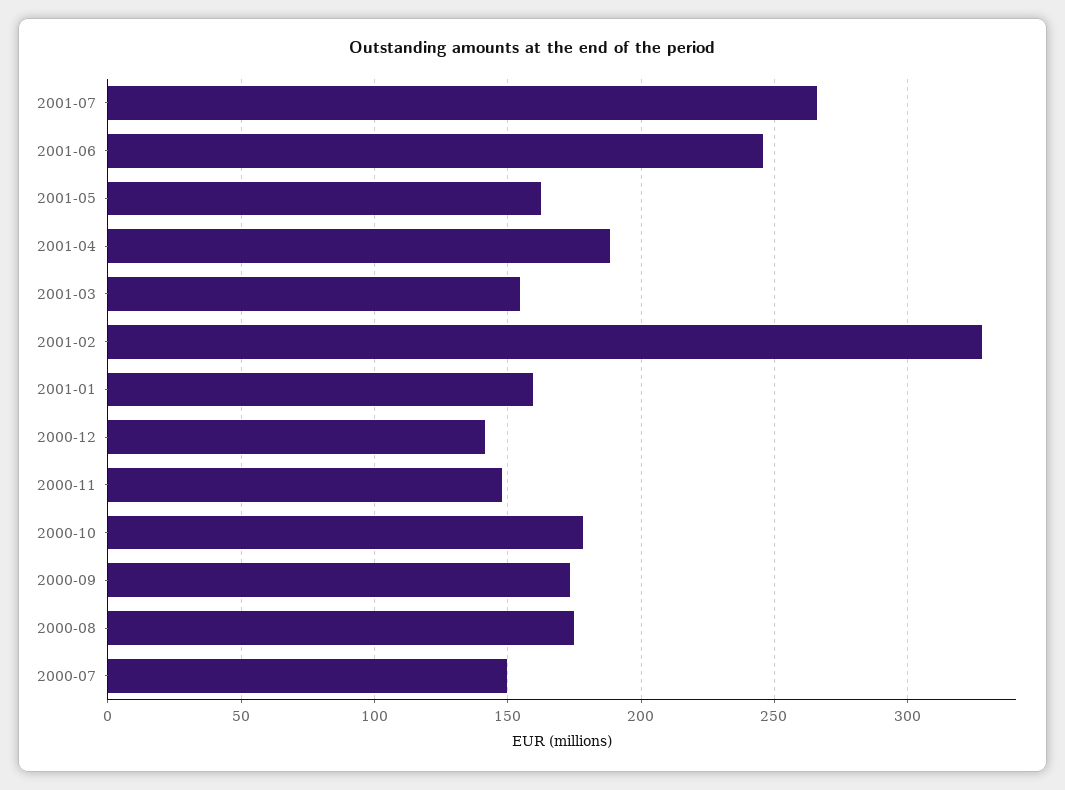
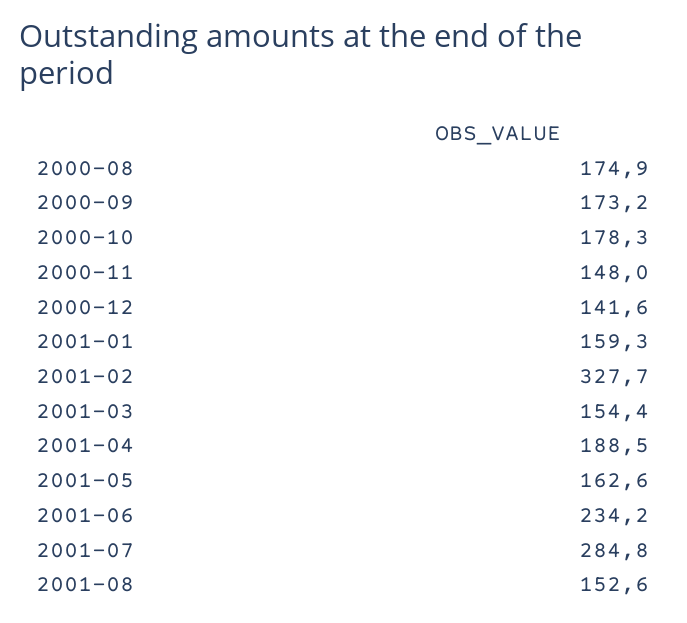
2001-07: 265 -> 284.8
2001-06: 245 -> 234.2
2000-07: 150 -> none
2001-08: none -> 152.6

